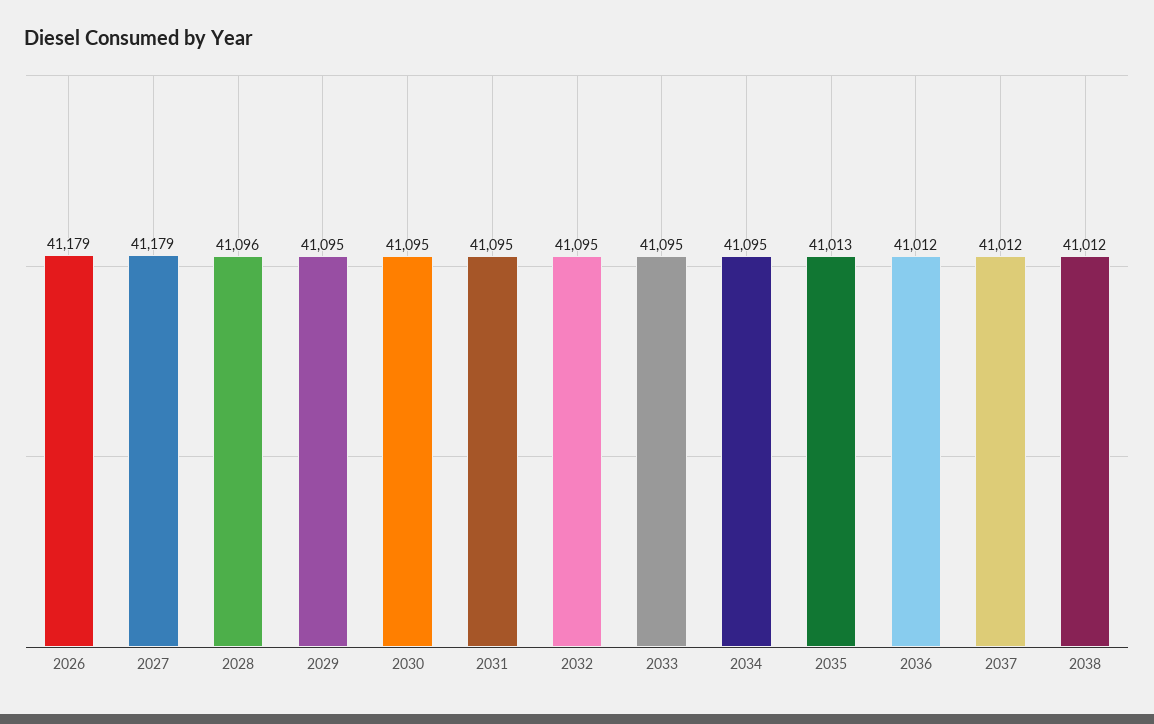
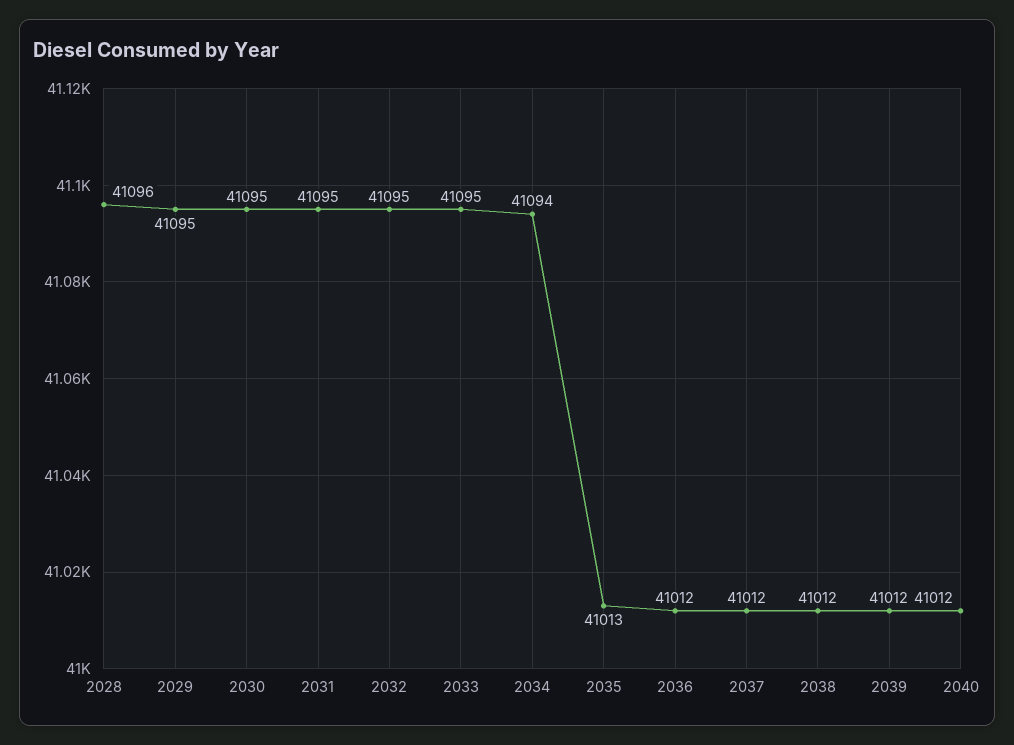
2026: 41179 -> none
2027: 41179 -> none
2034: 41095 -> 41094
2039: none -> 41012
2040: none -> 41012

